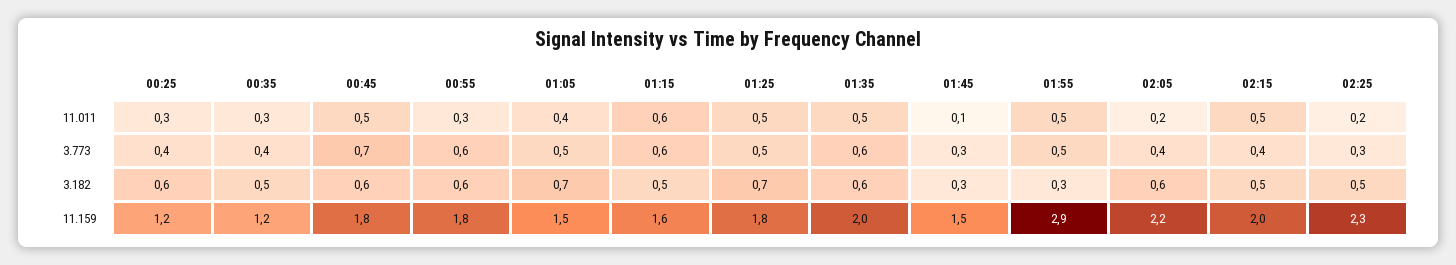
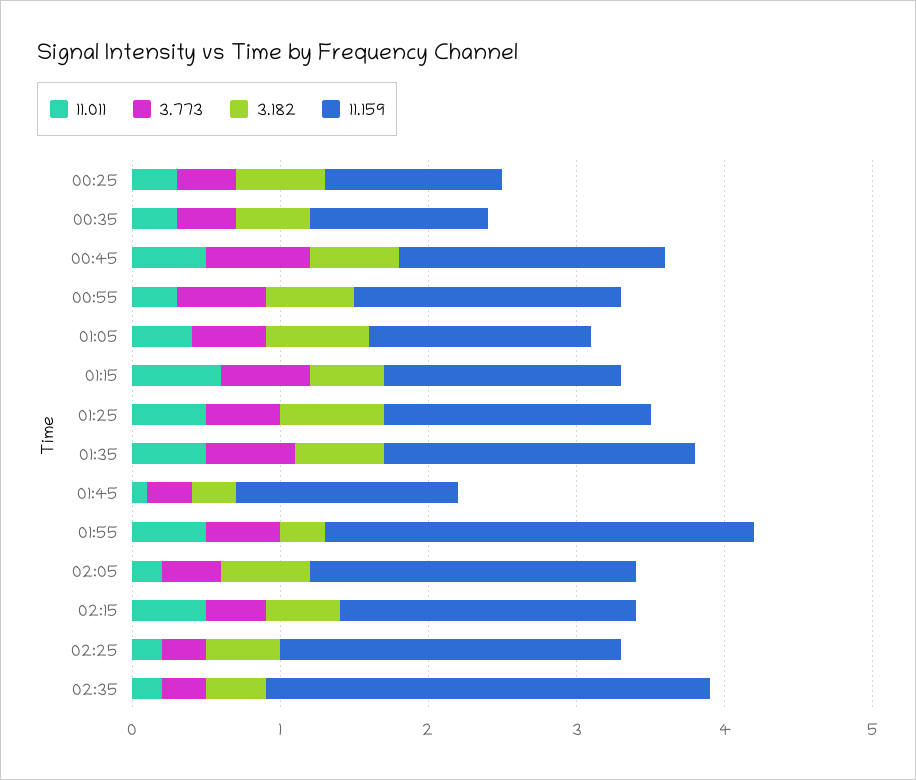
11.159, 01:35: 2 -> 2.1
11.011, 02:35: none -> 0.2
3.773, 02:35: none -> 0.3
3.182, 02:35: none -> 0.4
11.159, 02:35: none -> 3

